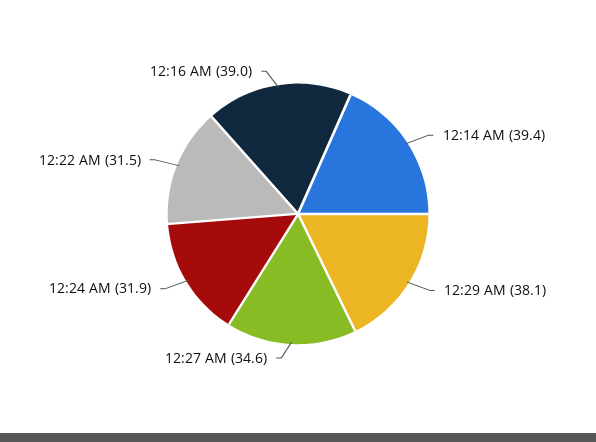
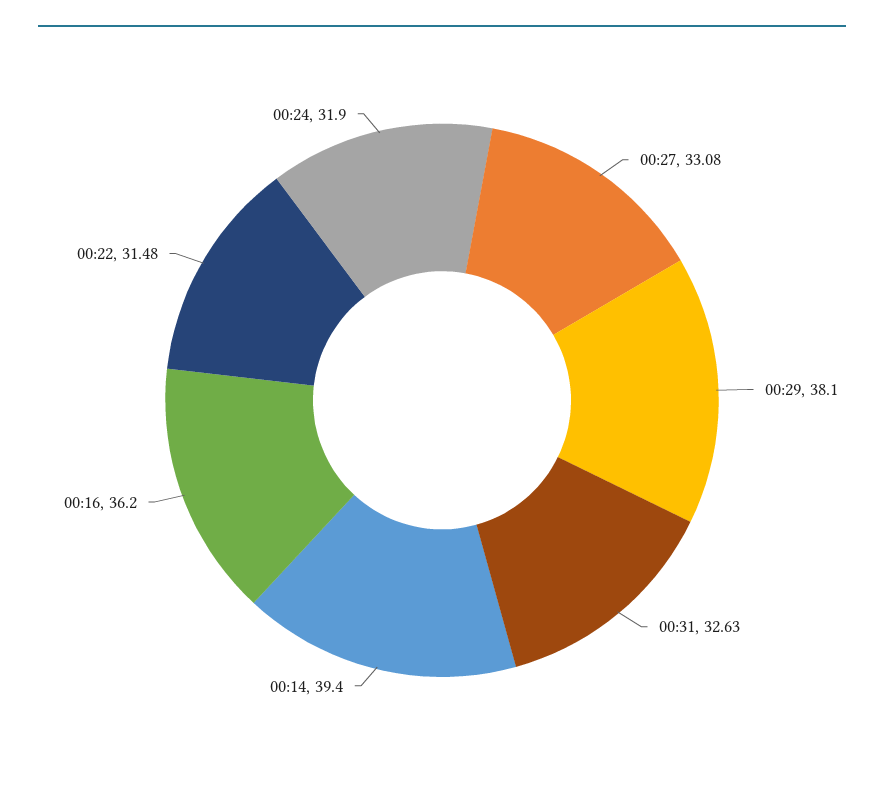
12:27 AM: 34.6 -> 33.08
12:16 AM: 39 -> 36.2
00:31: none -> 32.63

